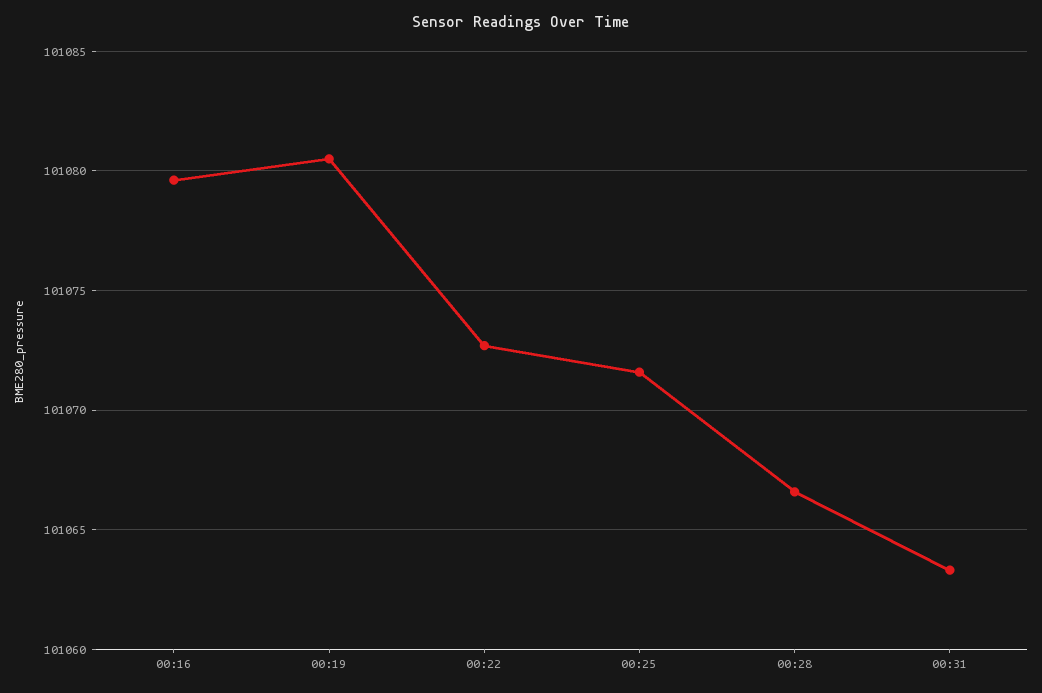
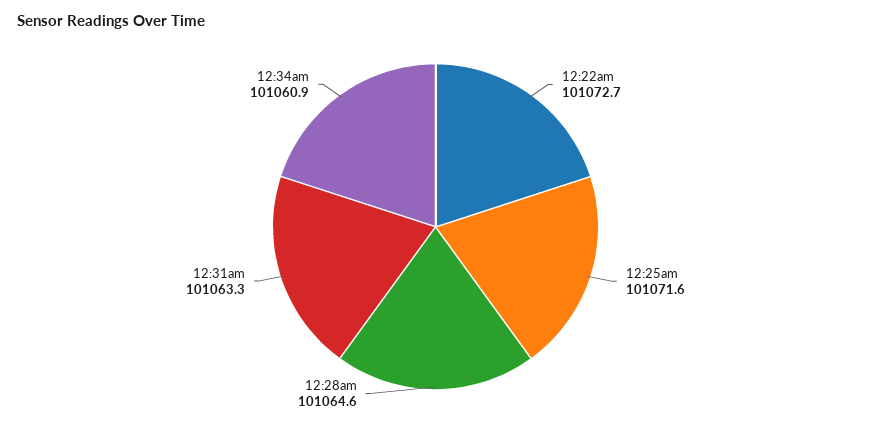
00:16: 101079.5 -> none
00:19: 101080.5 -> none
00:28: 101066.5 -> 101064.6
12:34am: none -> 101060.9

